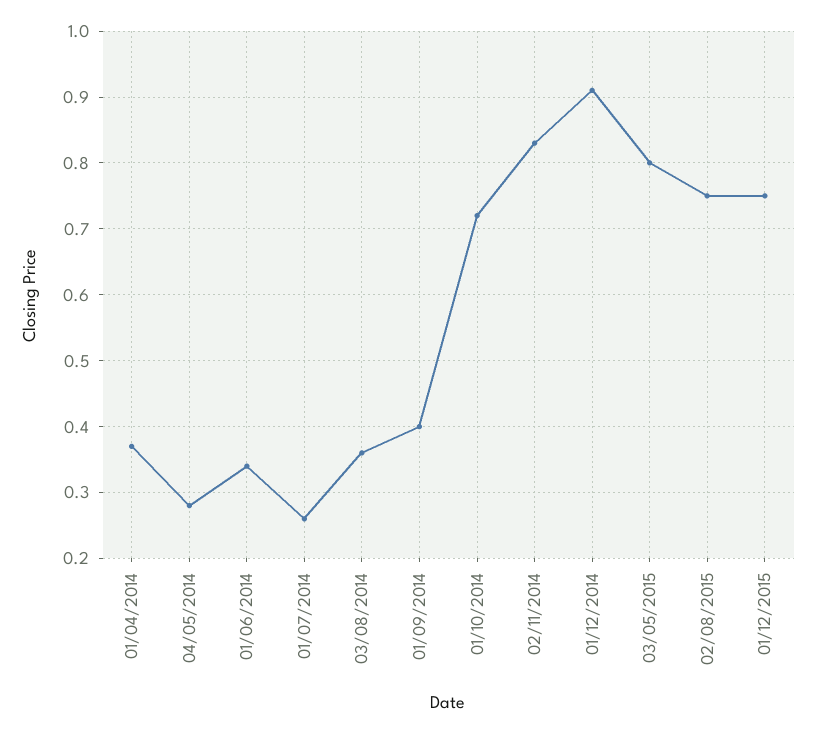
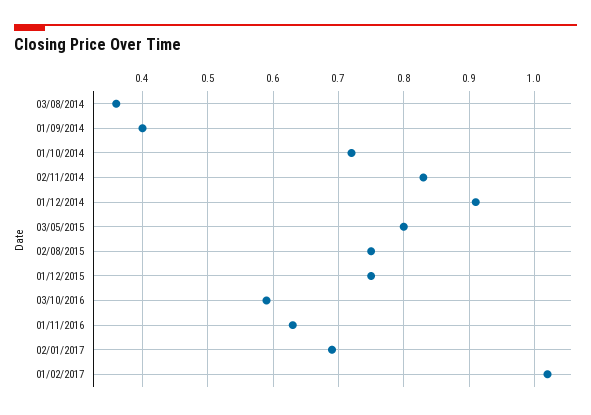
01/04/2014: 0.37 -> none
04/05/2014: 0.28 -> none
01/06/2014: 0.34 -> none
01/07/2014: 0.26 -> none
03/10/2016: none -> 0.59
01/11/2016: none -> 0.63
02/01/2017: none -> 0.69
01/02/2017: none -> 1.02

